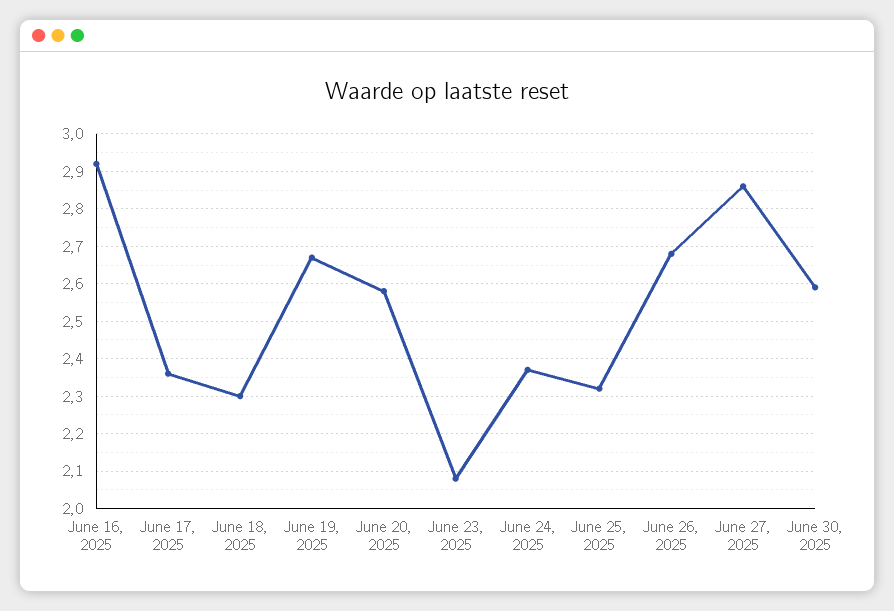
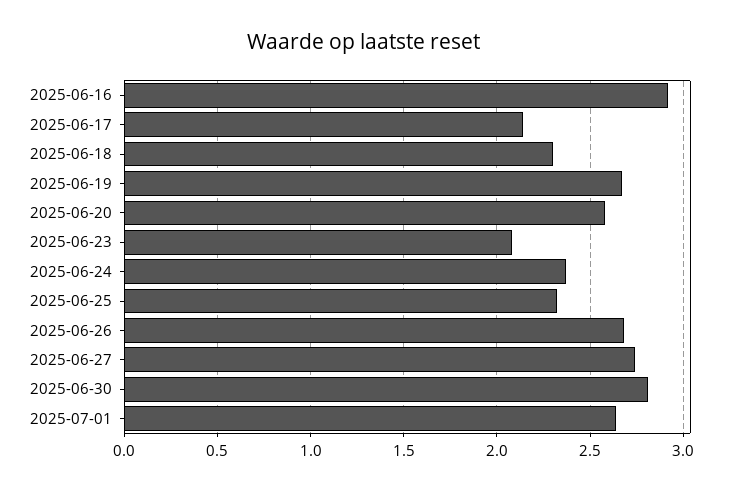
June 17, 2025: 2.35 -> 2.15
June 27, 2025: 2.85 -> 2.75
June 30, 2025: 2.6 -> 2.8
2025-07-01: none -> 2.65

